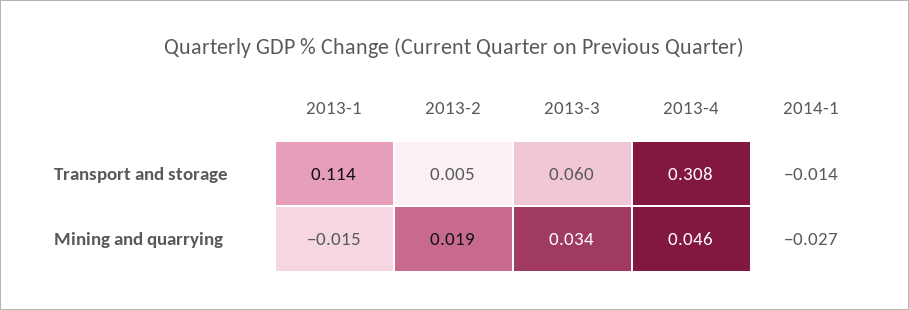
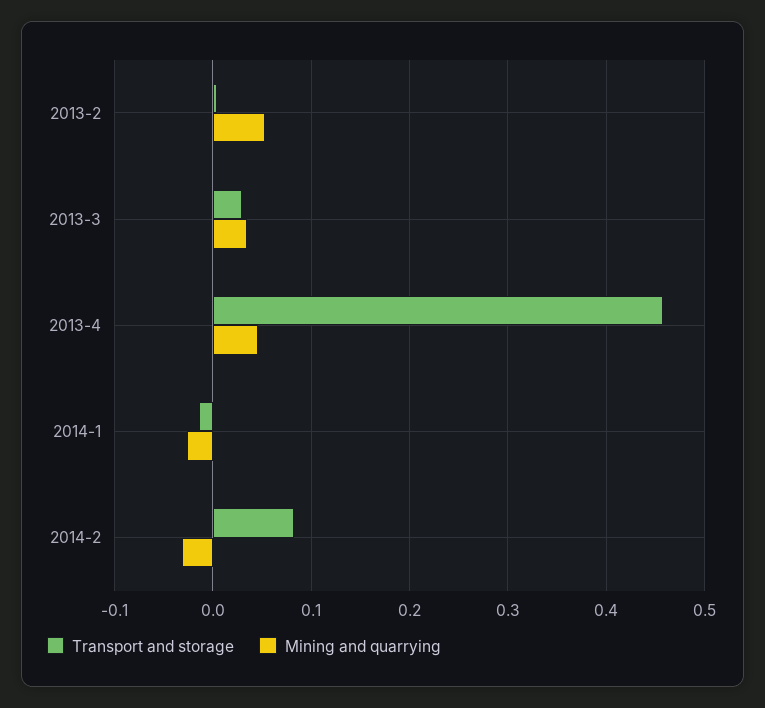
Transport and storage, 2013-1: 0.114 -> none
Transport and storage, 2013-3: 0.06 -> 0.03
Transport and storage, 2013-4: 0.308 -> 0.46
Mining and quarrying, 2013-1: -0.015 -> none
Mining and quarrying, 2013-2: 0.019 -> 0.05
Transport and storage, 2014-2: none -> 0.08
Mining and quarrying, 2014-2: none -> -0.03

